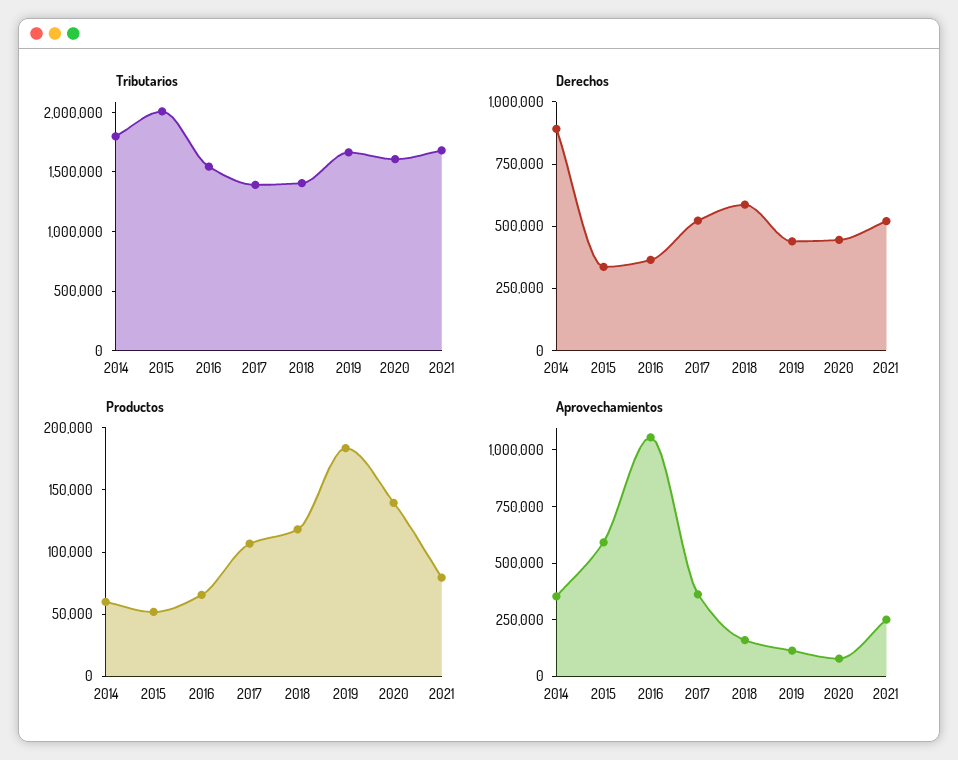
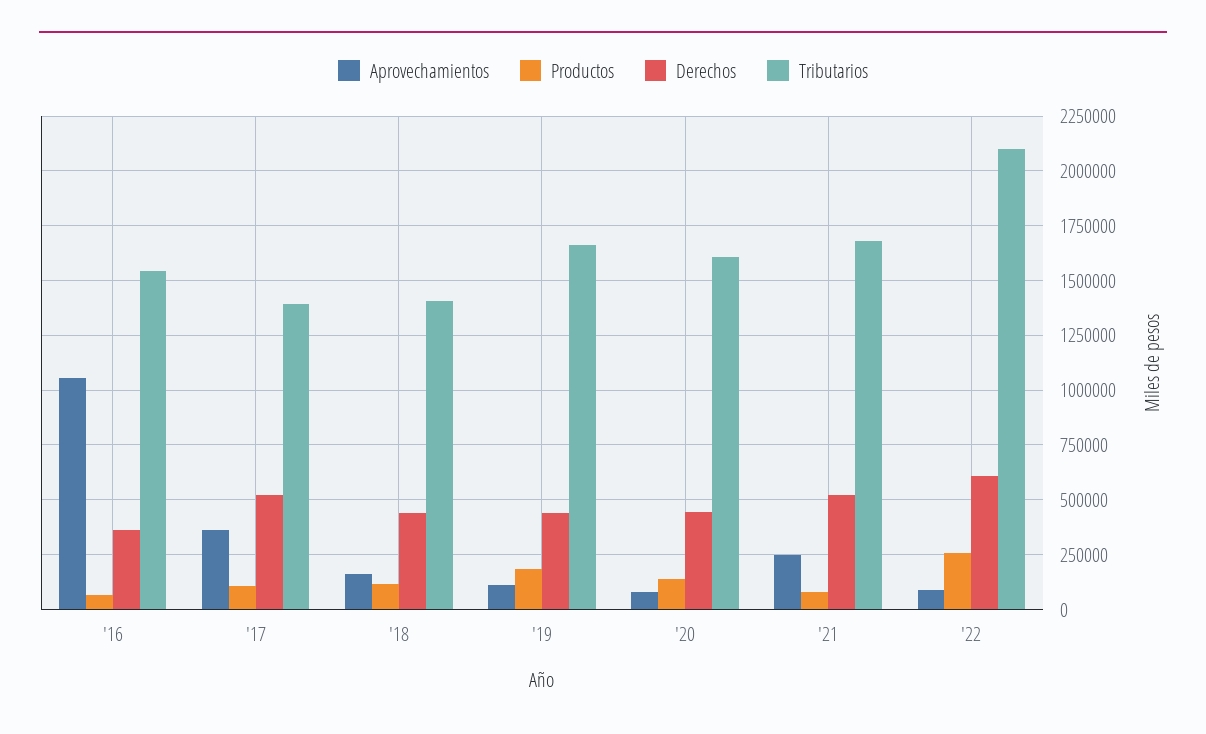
Tributarios, 2014: 1800000 -> none
Tributarios, 2015: 2000000 -> none
Derechos, 2014: 900000 -> none
Derechos, 2015: 350000 -> none
Derechos, 2018: 600000 -> 450000
Productos, 2014: 60000 -> none
Productos, 2015: 50000 -> none
Aprovechamientos, 2014: 350000 -> none
Aprovechamientos, 2015: 600000 -> none
Aprovechamientos, '22: none -> 100000
Productos, '22: none -> 250000
Derechos, '22: none -> 600000
Tributarios, '22: none -> 2100000

